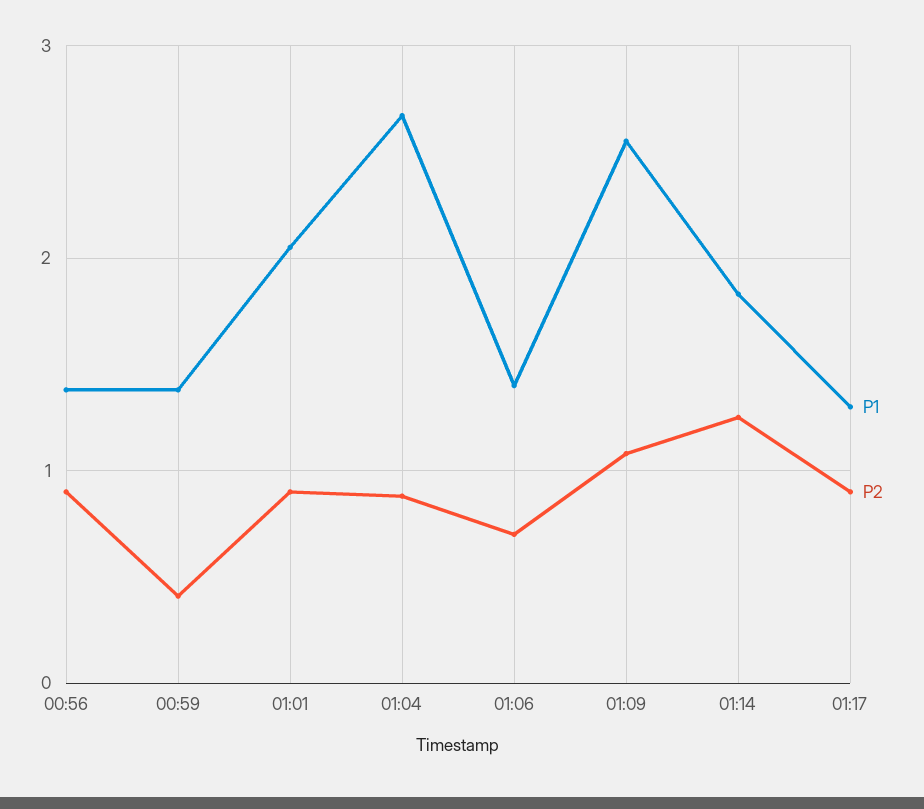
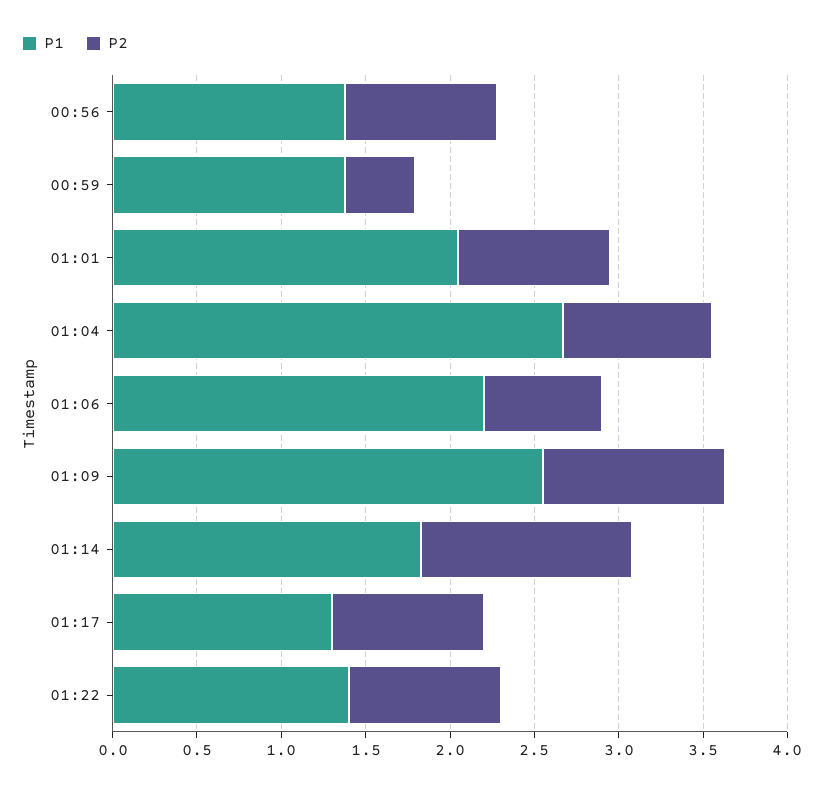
P1, 01:06: 1.4 -> 2.2
P1, 01:22: none -> 1.4
P2, 01:22: none -> 0.9

